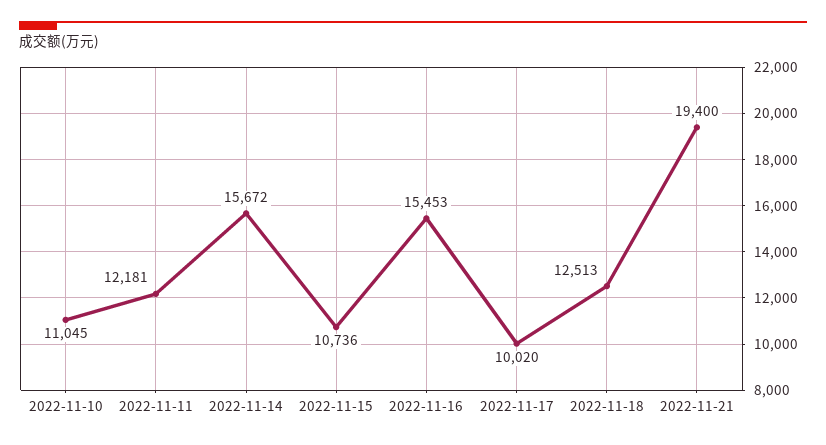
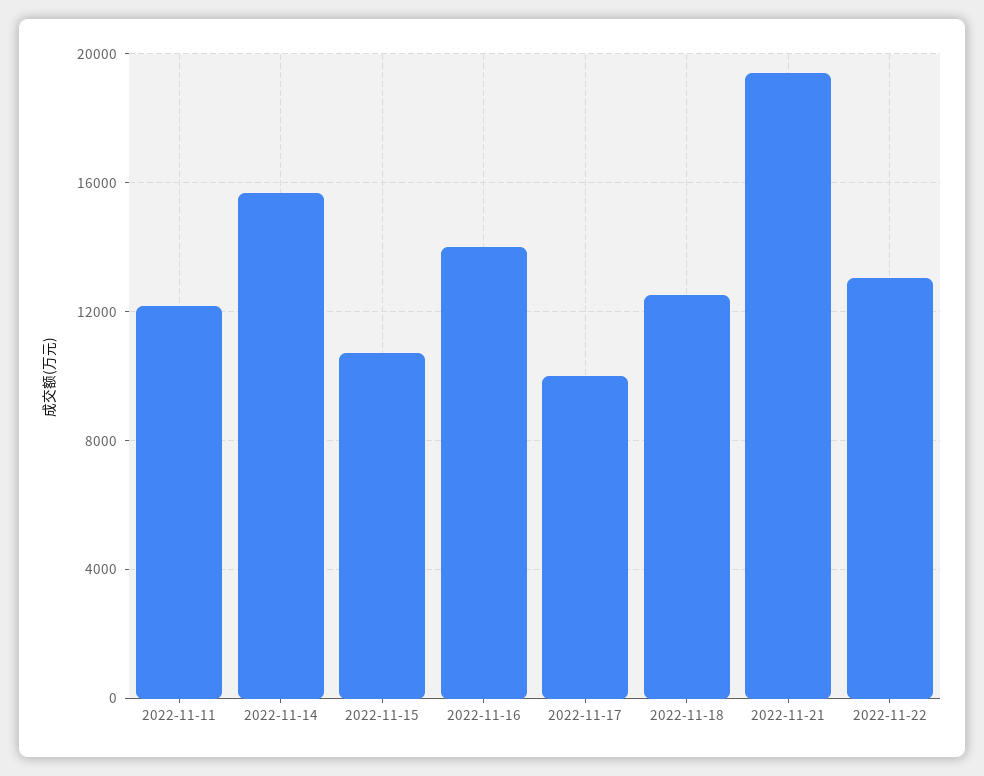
2022-11-10: 11045 -> none
2022-11-16: 15453 -> 14000
2022-11-22: none -> 13000

